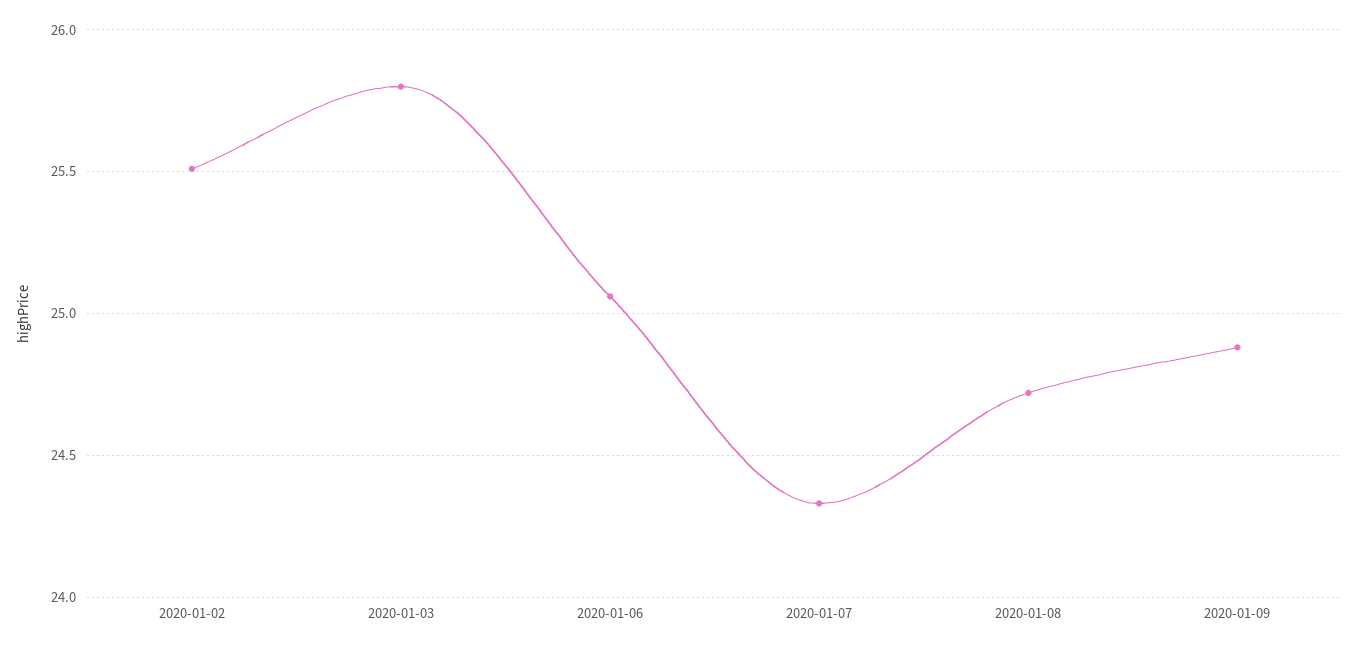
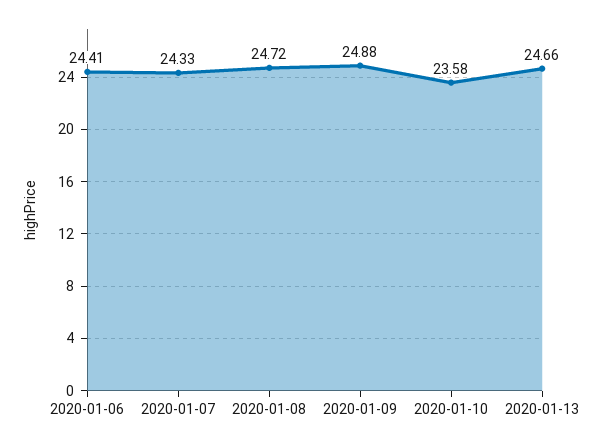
2020-01-02: 25.5 -> none
2020-01-03: 25.8 -> none
2020-01-06: 25.05 -> 24.41
2020-01-10: none -> 23.58
2020-01-13: none -> 24.66

